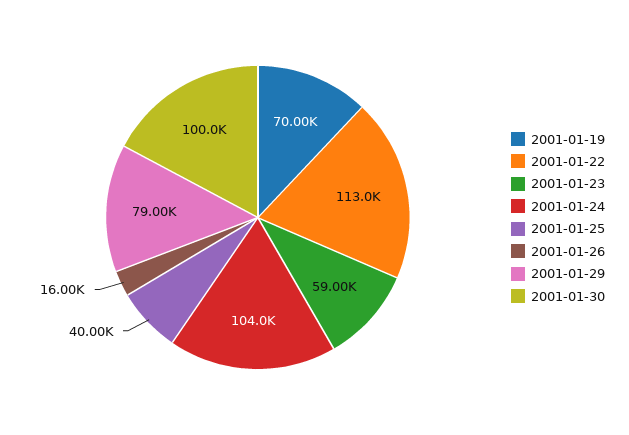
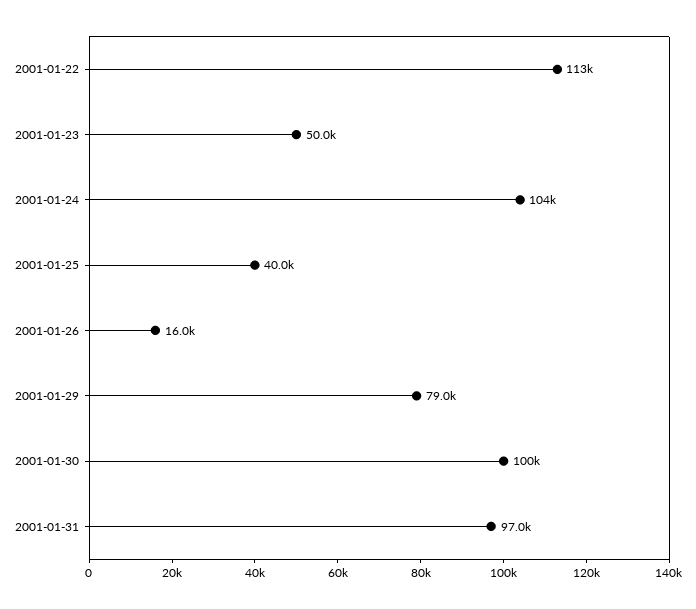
2001-01-19: 70000 -> none
2001-01-23: 59000 -> 50000
2001-01-31: none -> 97000

